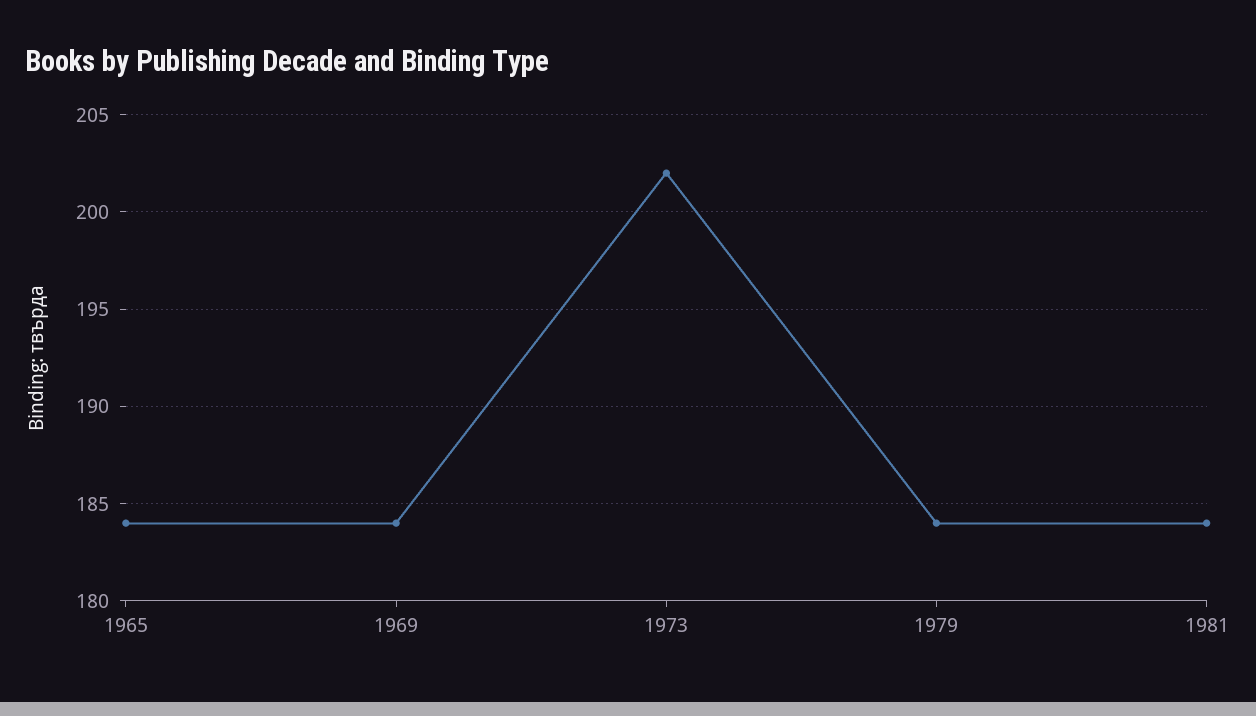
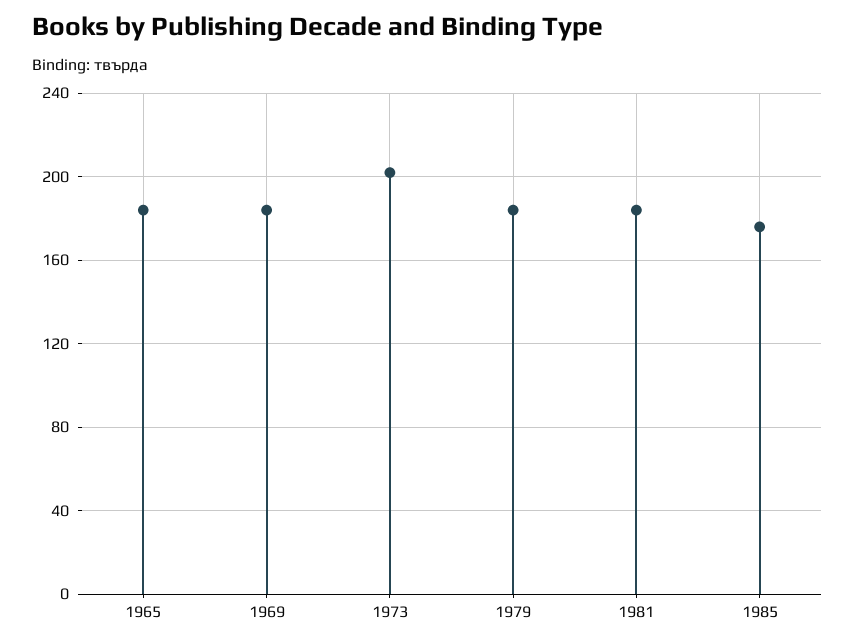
1985: none -> 175

